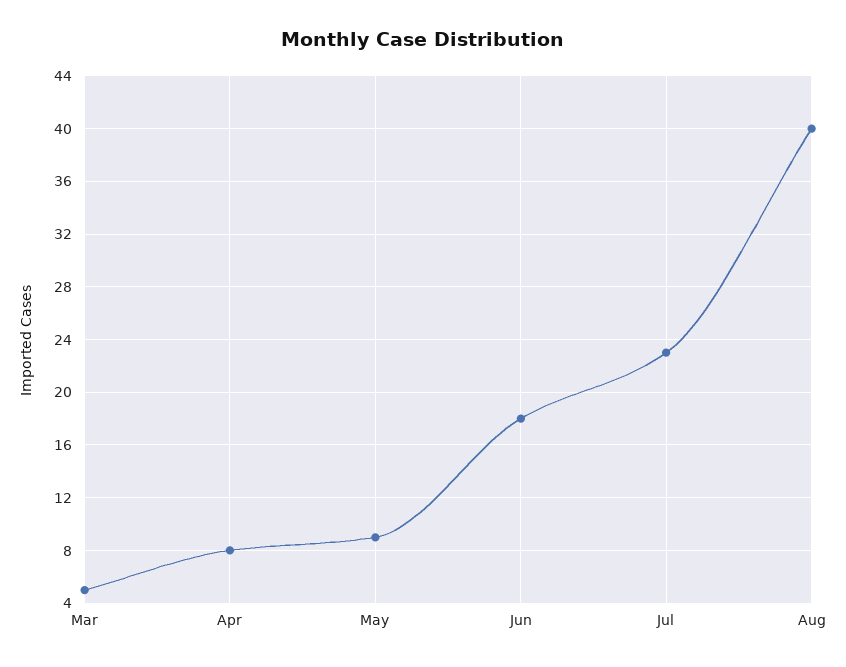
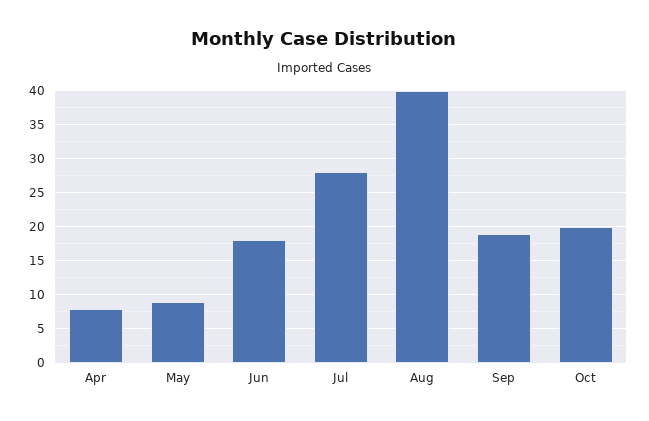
Mar: 5 -> none
Jul: 23 -> 28
Sep: none -> 19
Oct: none -> 20

